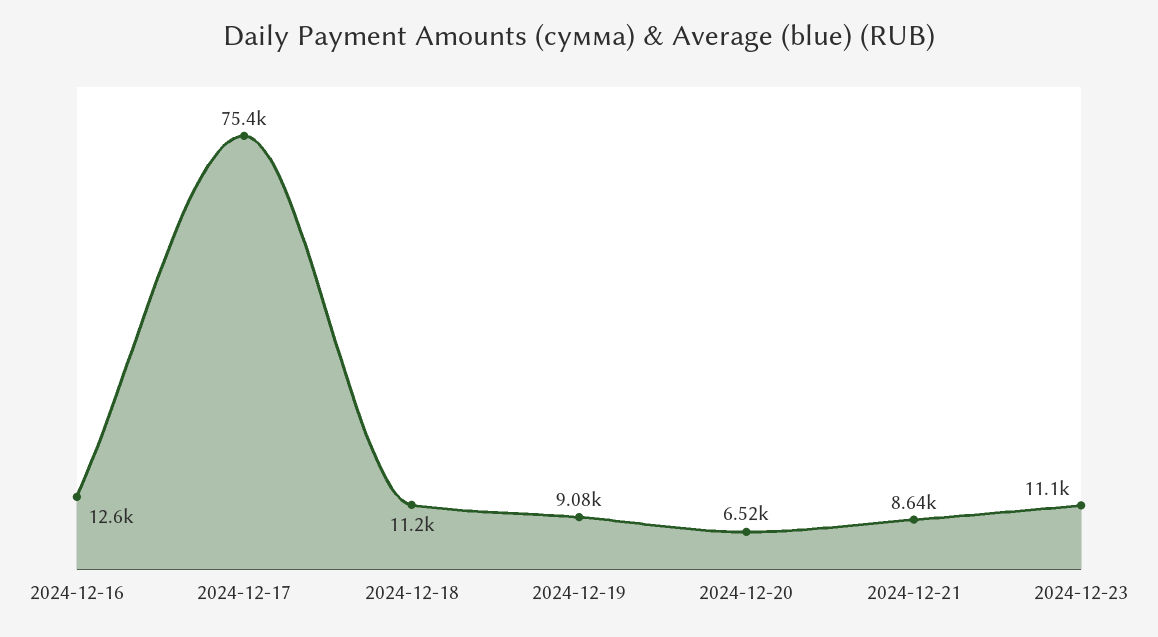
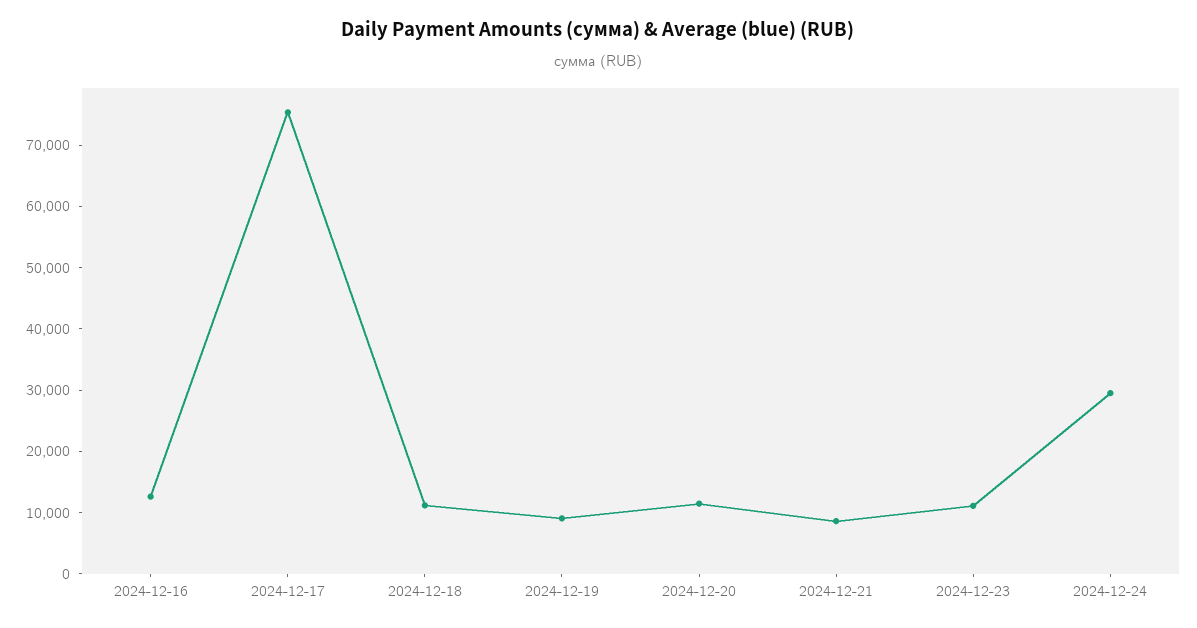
2024-12-20: 6520 -> 12000
2024-12-24: none -> 30000

